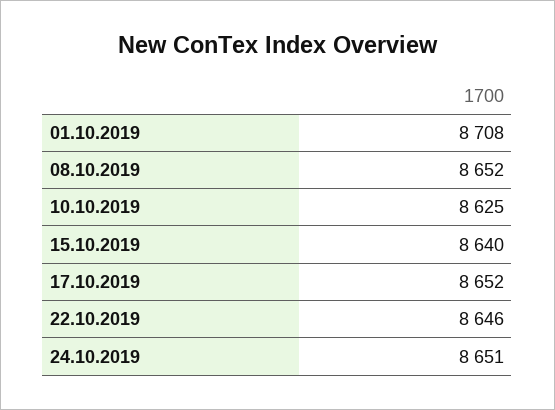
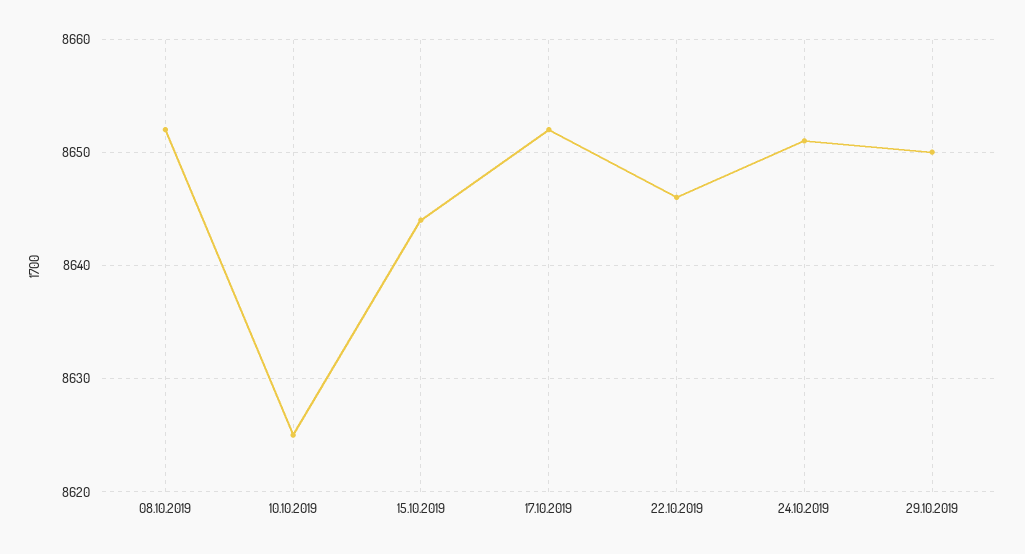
01.10.2019: 8708 -> none
15.10.2019: 8640 -> 8644
29.10.2019: none -> 8650

